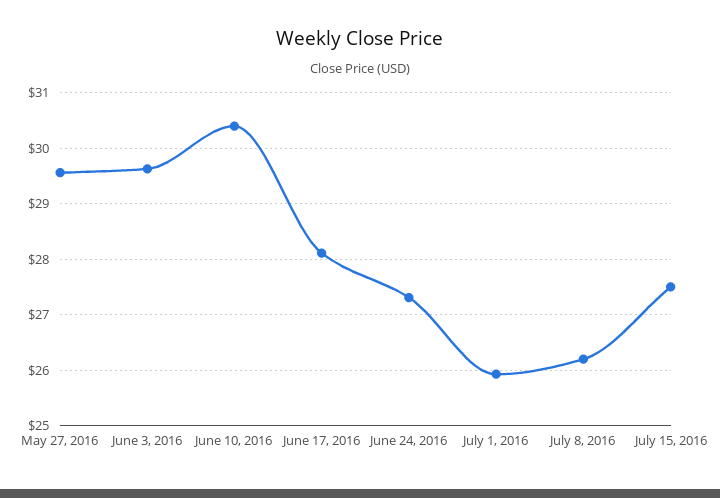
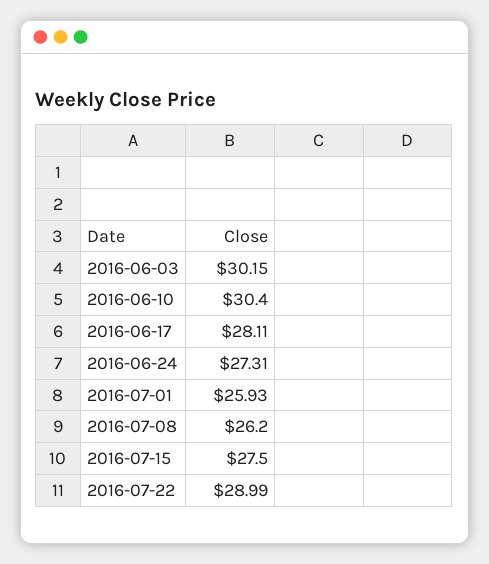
May 27, 2016: 29.6 -> none
June 3, 2016: 29.6 -> 30.15
2016-07-22: none -> 28.99

